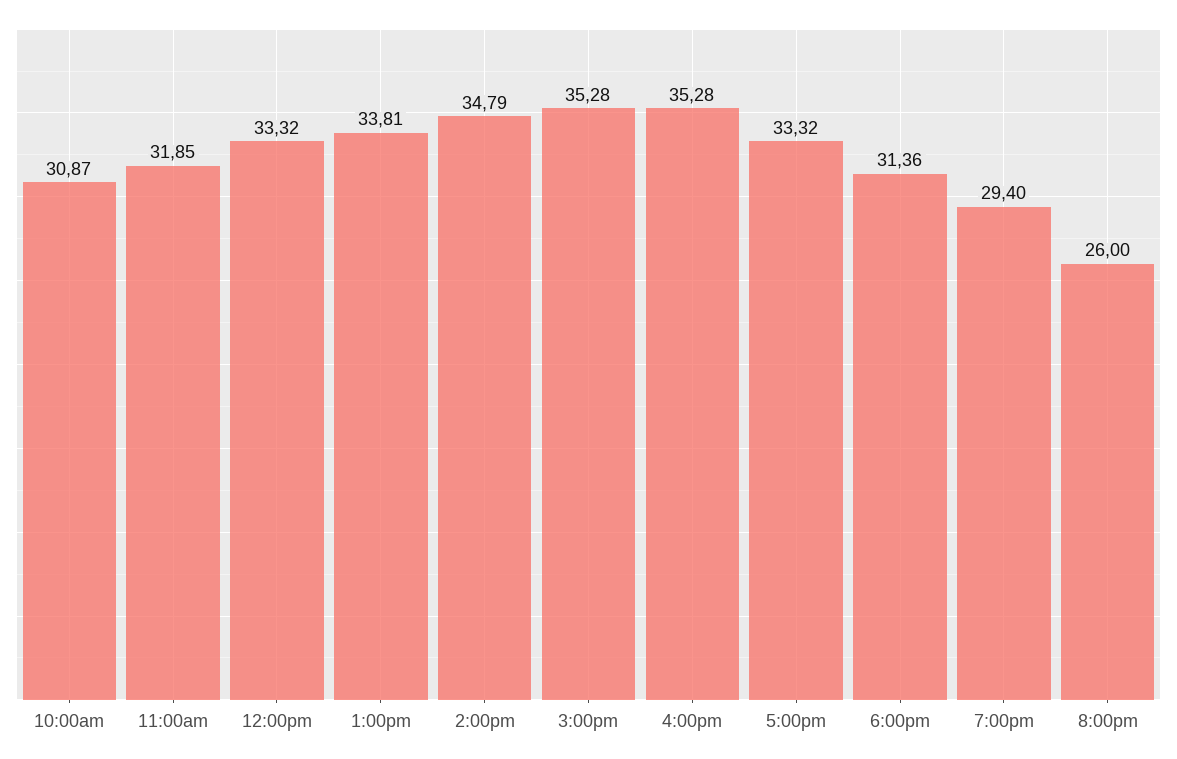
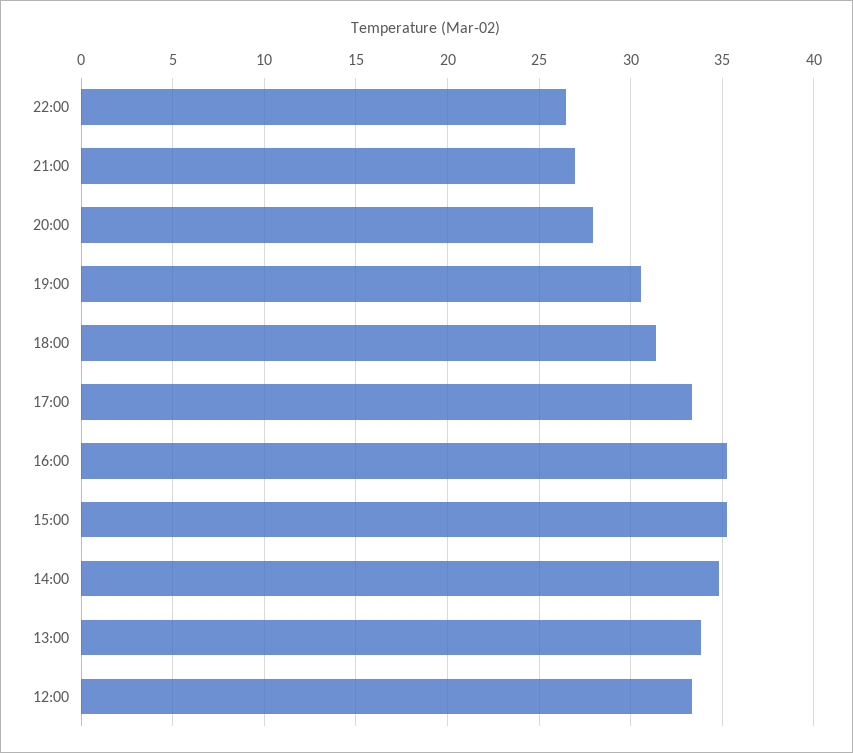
10:00am: 30.87 -> none
11:00am: 31.85 -> none
7:00pm: 29.4 -> 30.5
8:00pm: 26 -> 28
22:00: none -> 26.5
21:00: none -> 27

